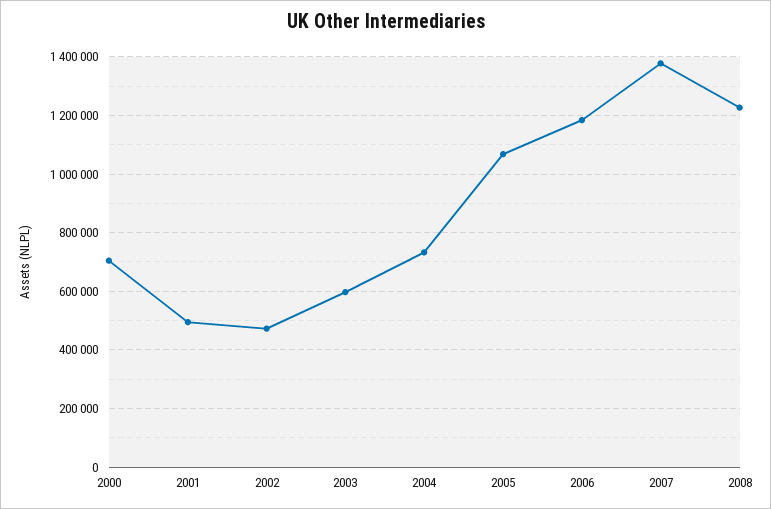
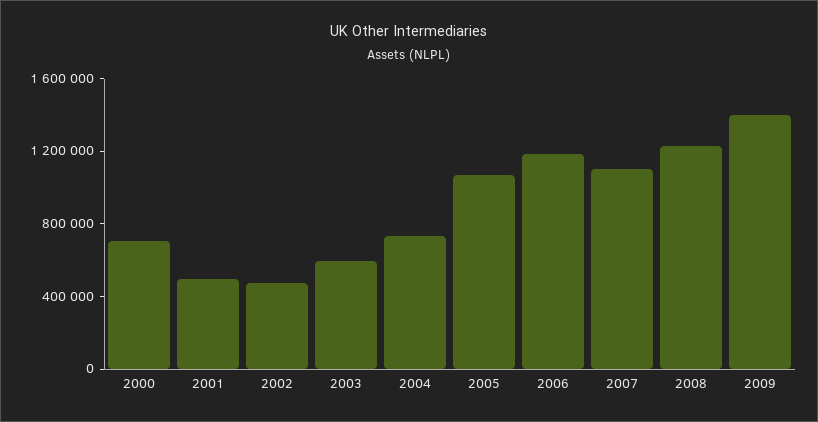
2007: 1375000 -> 1100000
2009: none -> 1400000

